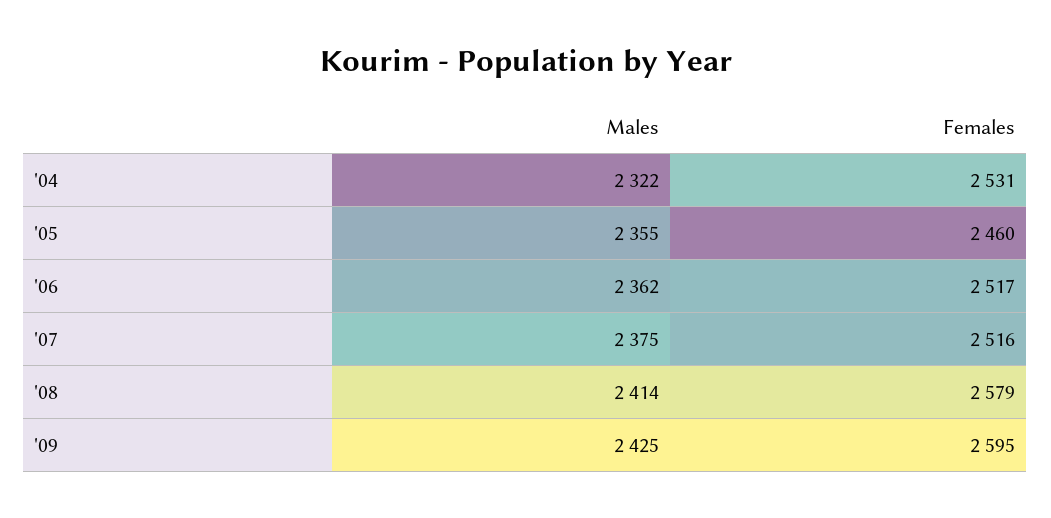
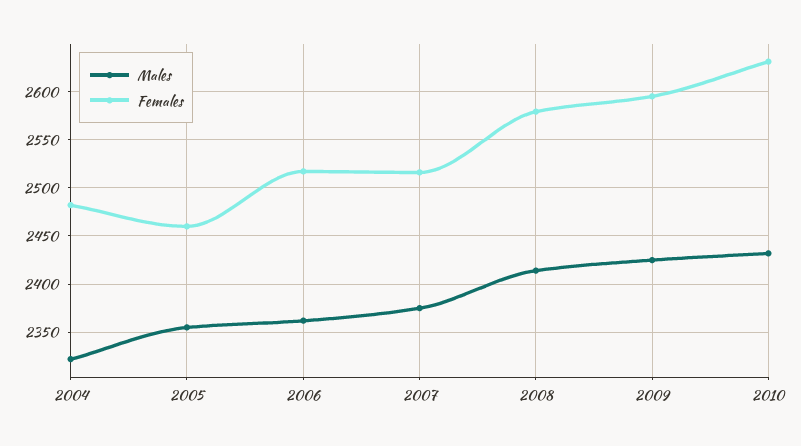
Females, '04: 2531 -> 2480
Males, 2010: none -> 2430
Females, 2010: none -> 2630

